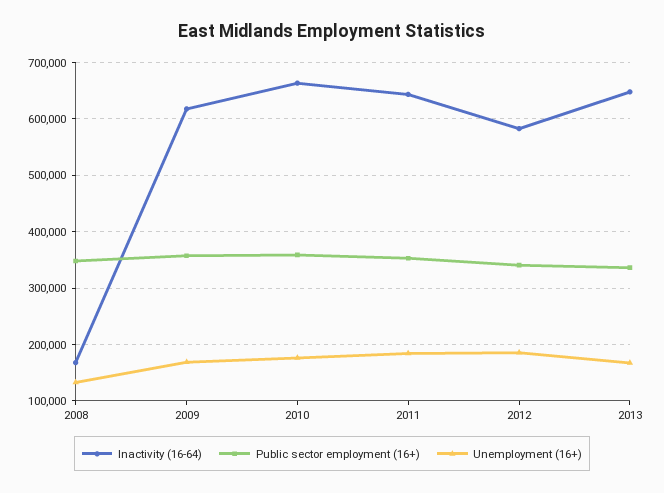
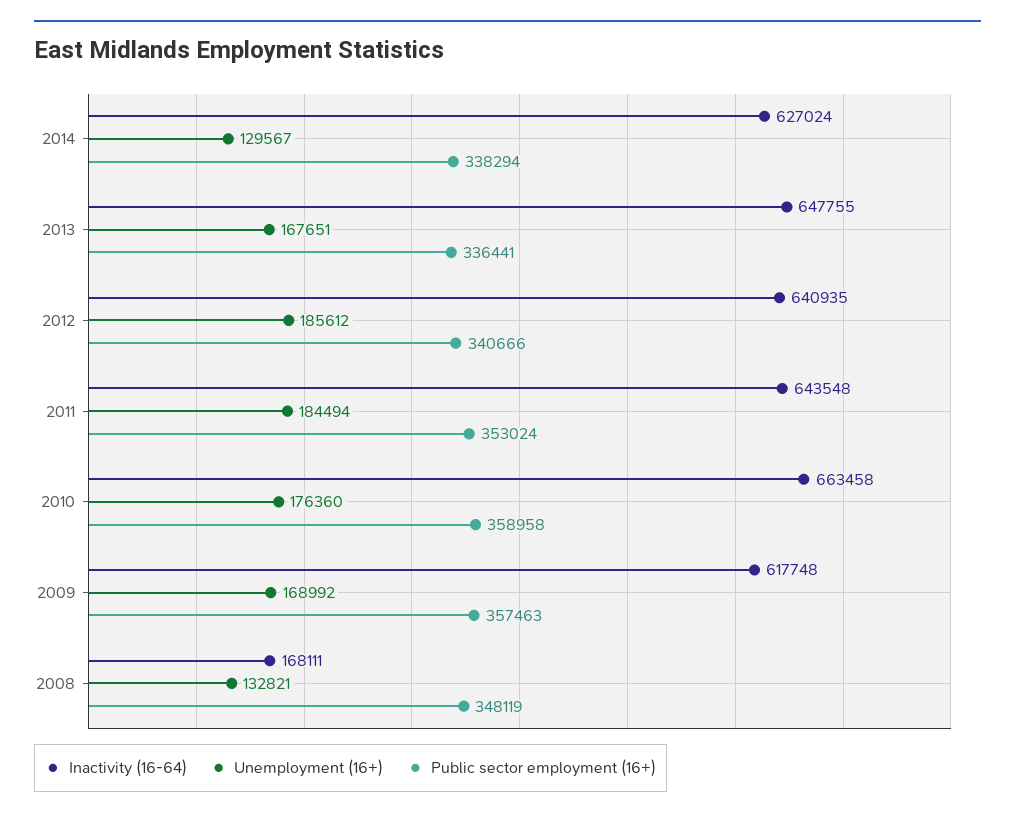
Inactivity (16-64), 2012: 580000 -> 640935
Inactivity (16-64), 2014: none -> 627024
Unemployment (16+), 2014: none -> 129567
Public sector employment (16+), 2014: none -> 338294

